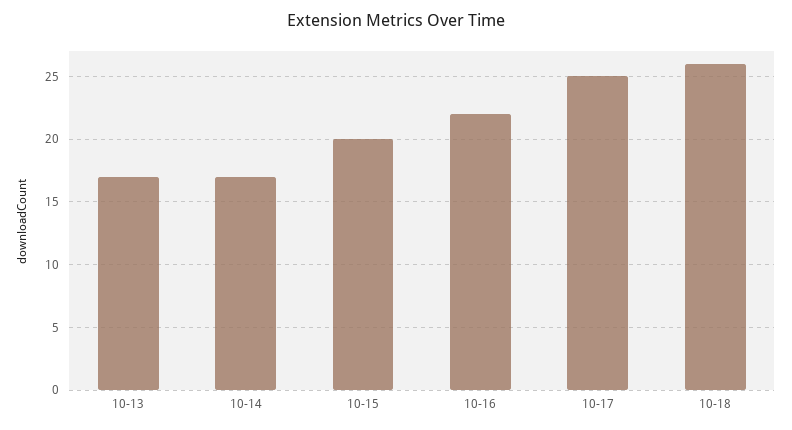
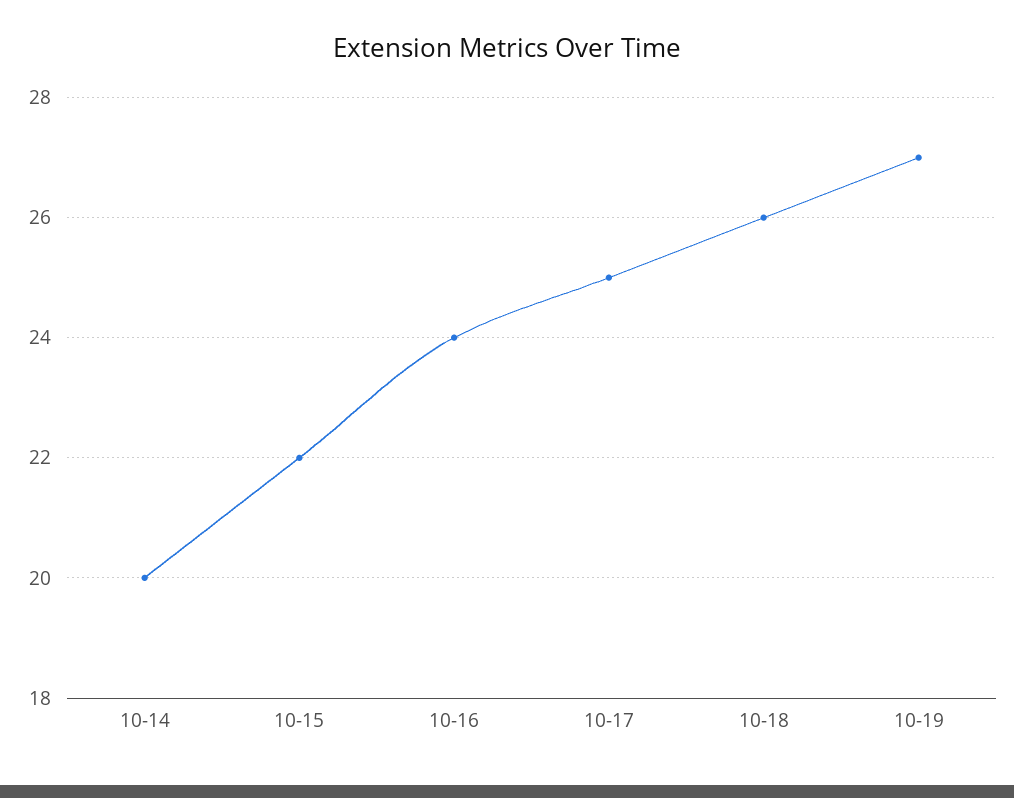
10-13: 17 -> none
10-14: 17 -> 20
10-15: 20 -> 22
10-16: 22 -> 24
10-19: none -> 27

